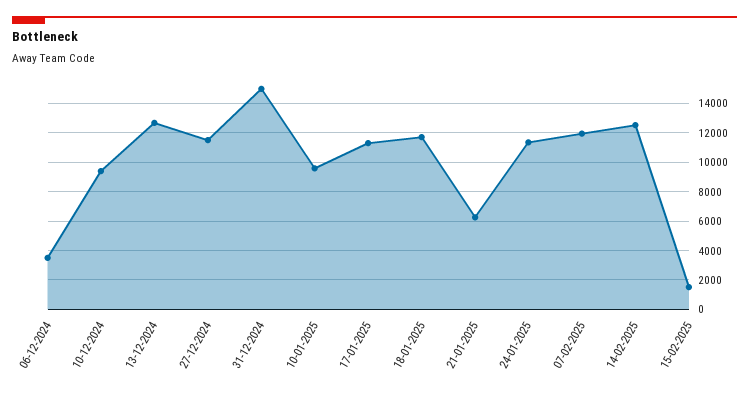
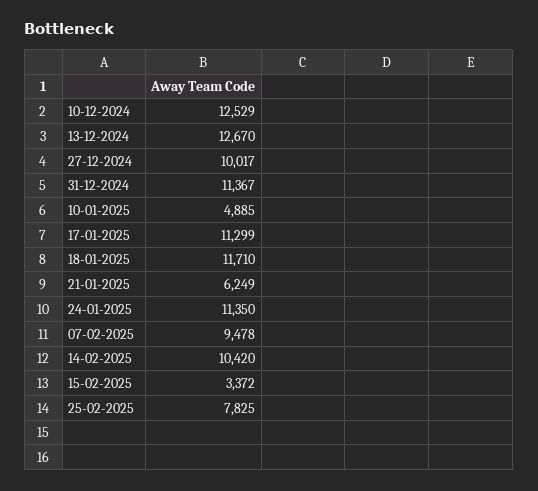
06-12-2024: 3500 -> none
10-12-2024: 9500 -> 12529
27-12-2024: 11500 -> 10017
31-12-2024: 15000 -> 11367
10-01-2025: 9500 -> 4885
07-02-2025: 12000 -> 9478
14-02-2025: 12500 -> 10420
15-02-2025: 1500 -> 3372
25-02-2025: none -> 7825

